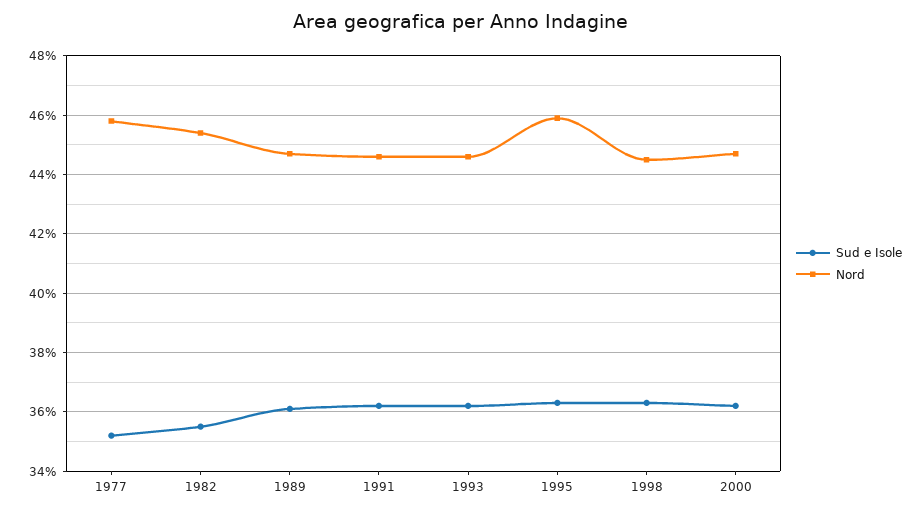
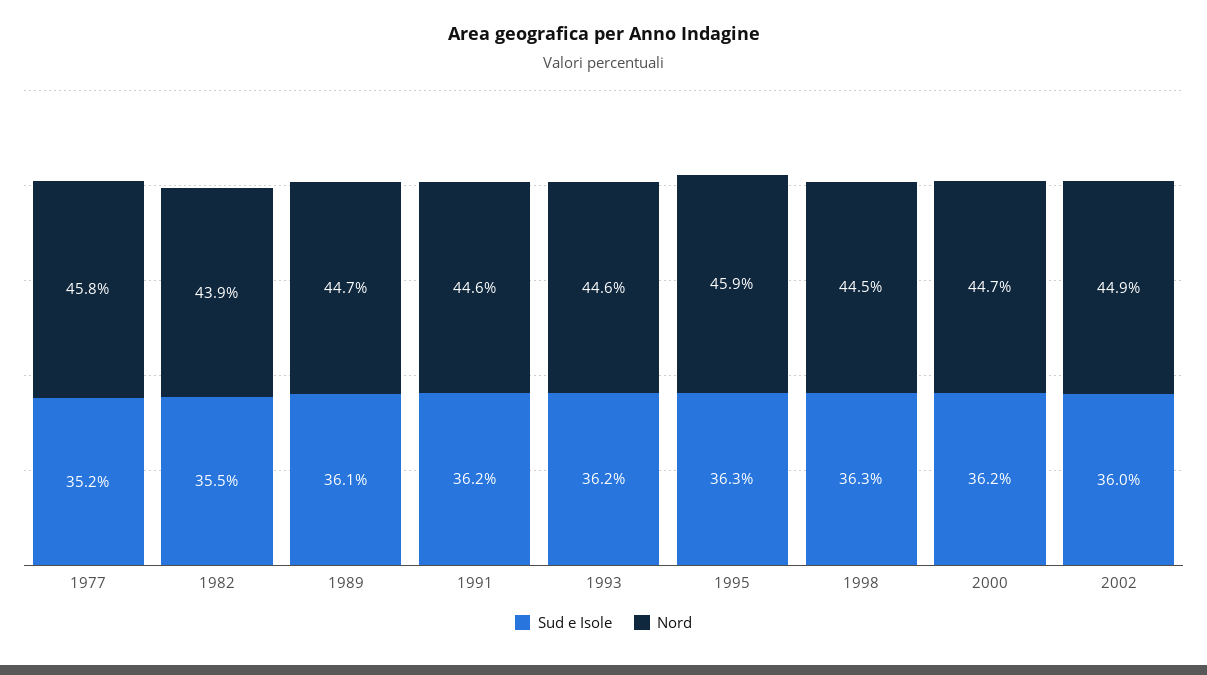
Nord, 1982: 45.5 -> 43.9
Sud e Isole, 2002: none -> 36
Nord, 2002: none -> 44.9

